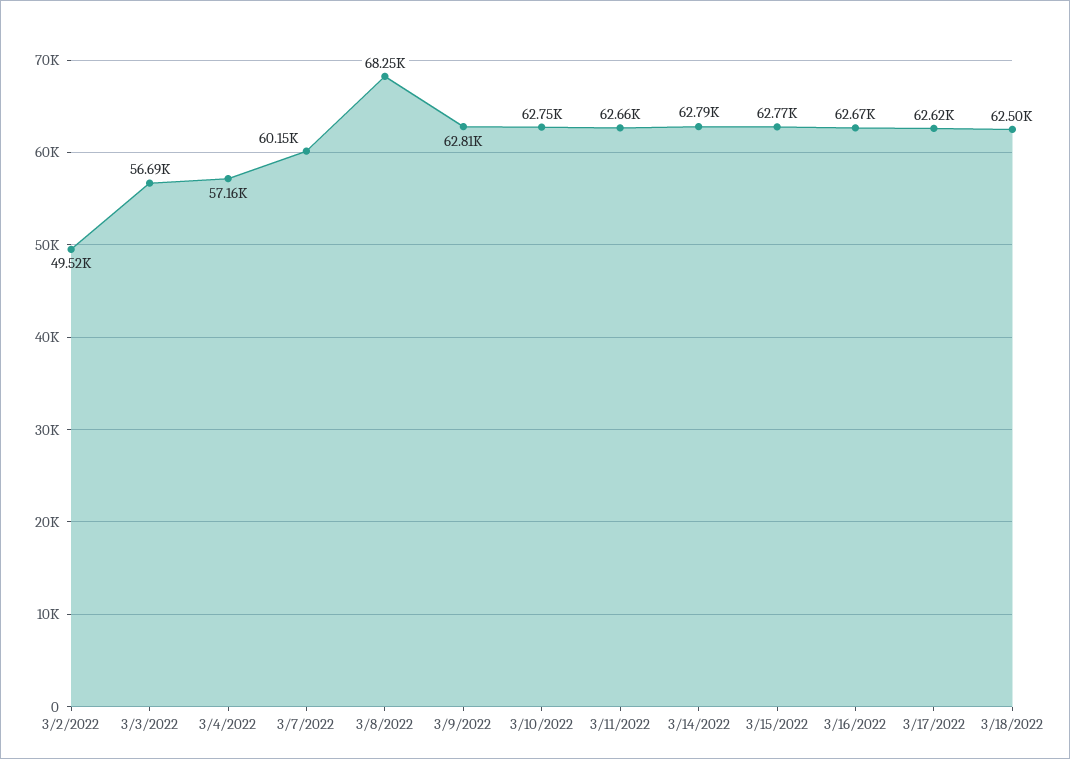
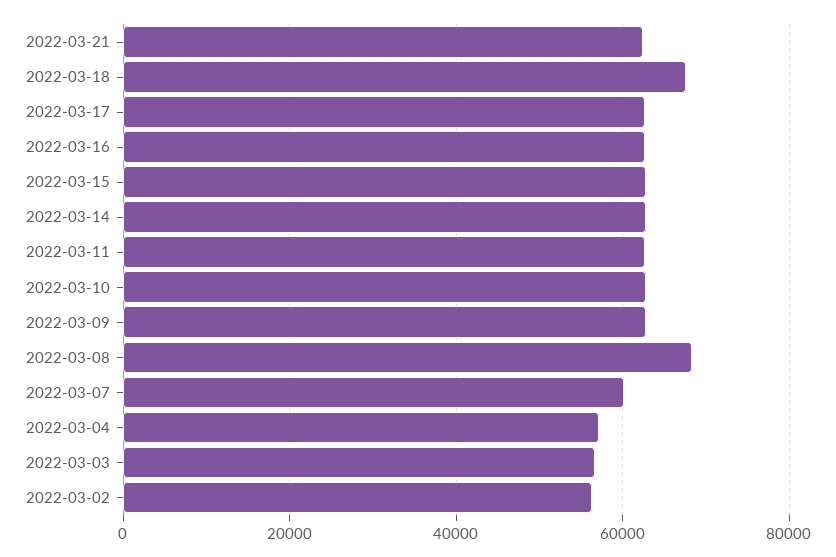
3/2/2022: 49520 -> 56000
3/18/2022: 62500 -> 68000
2022-03-21: none -> 62000

